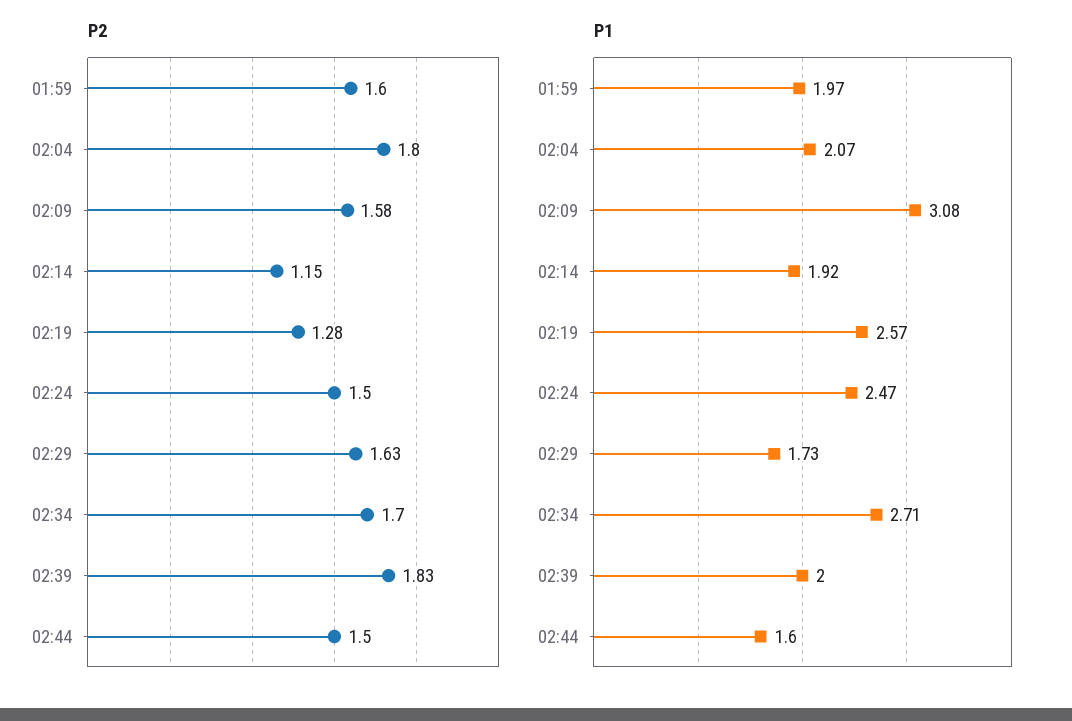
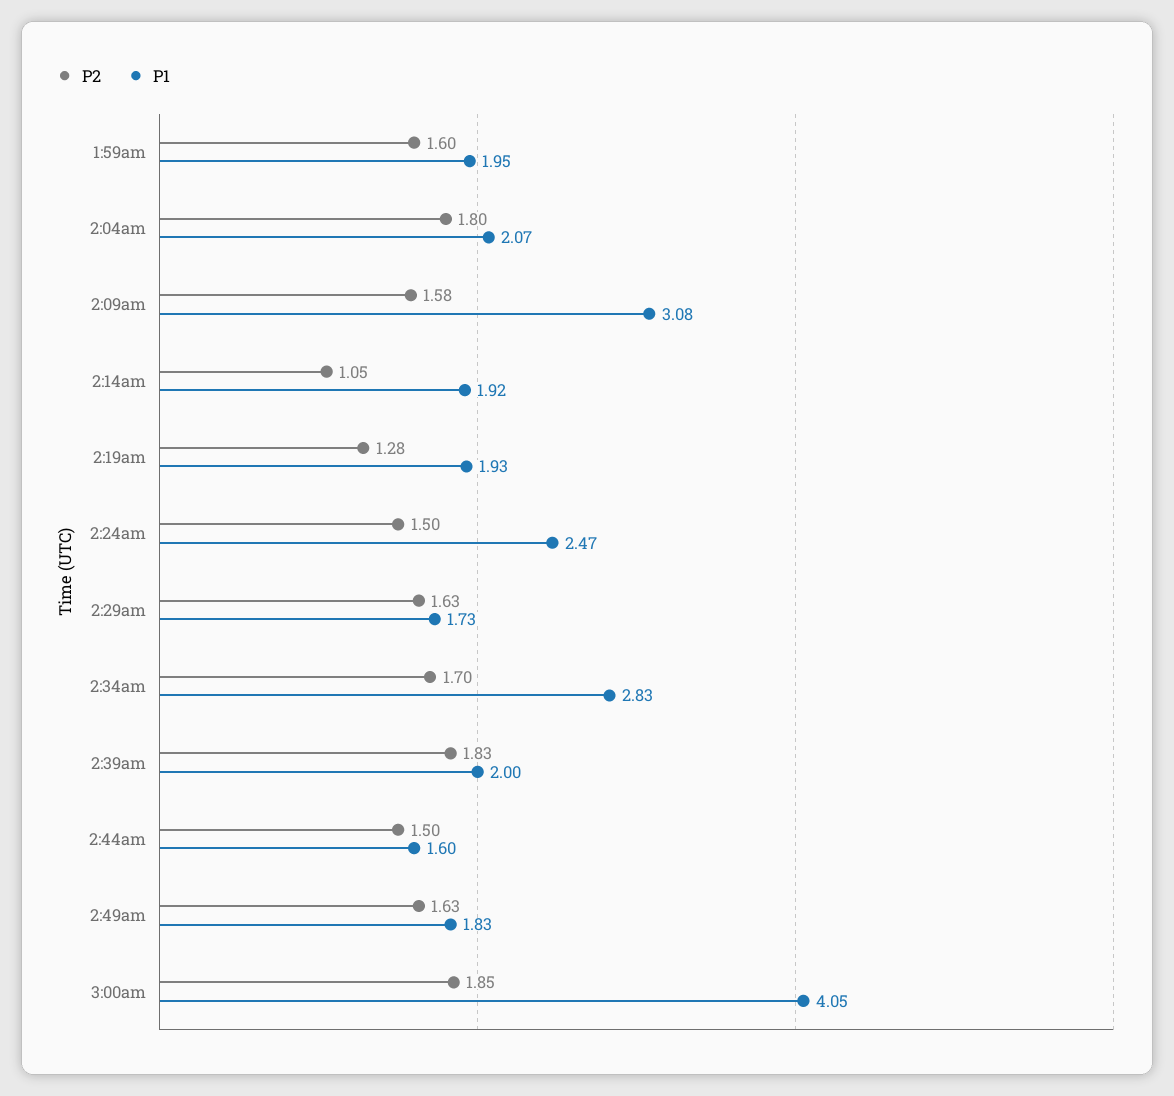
P2, 02:14: 1.15 -> 1.05
P1, 01:59: 1.97 -> 1.95
P1, 02:19: 2.57 -> 1.93
P1, 02:34: 2.71 -> 2.83
P2, 2:49am: none -> 1.63
P1, 2:49am: none -> 1.83
P2, 3:00am: none -> 1.85
P1, 3:00am: none -> 4.05

